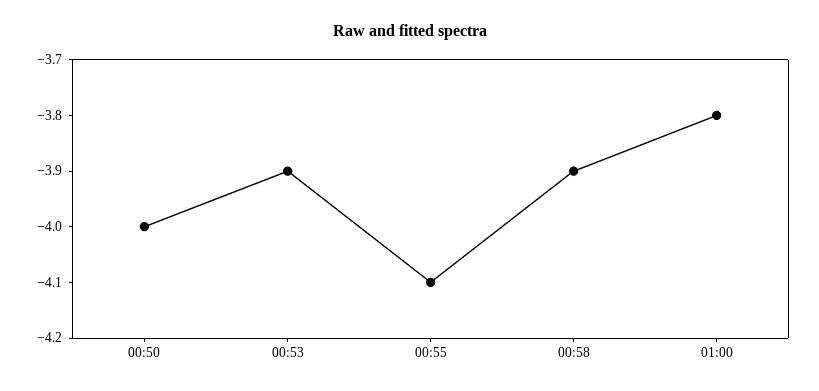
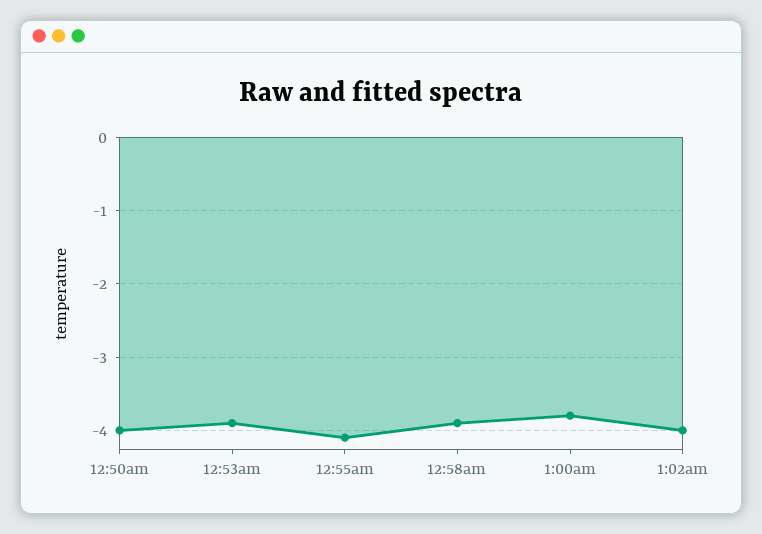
1:02am: none -> -4

